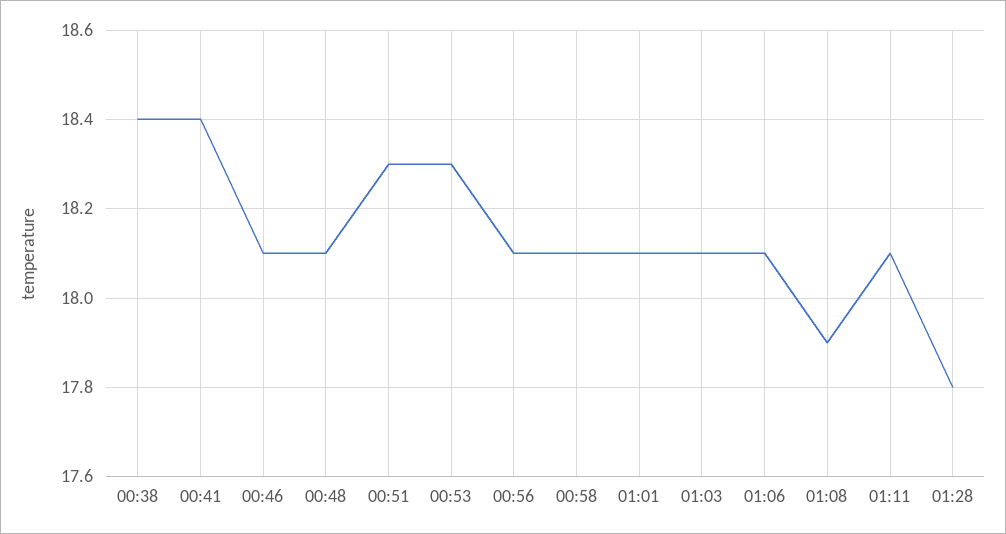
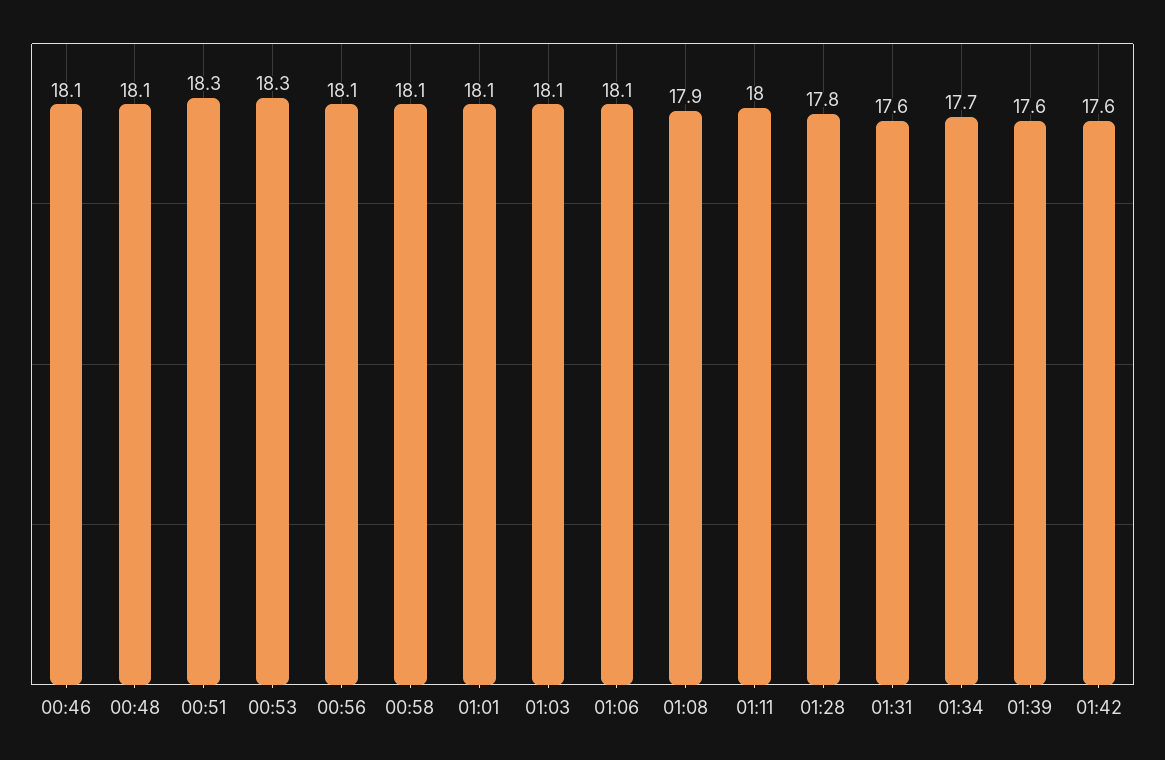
00:38: 18.4 -> none
00:41: 18.4 -> none
01:11: 18.1 -> 18
01:31: none -> 17.6
01:34: none -> 17.7
01:39: none -> 17.6
01:42: none -> 17.6

